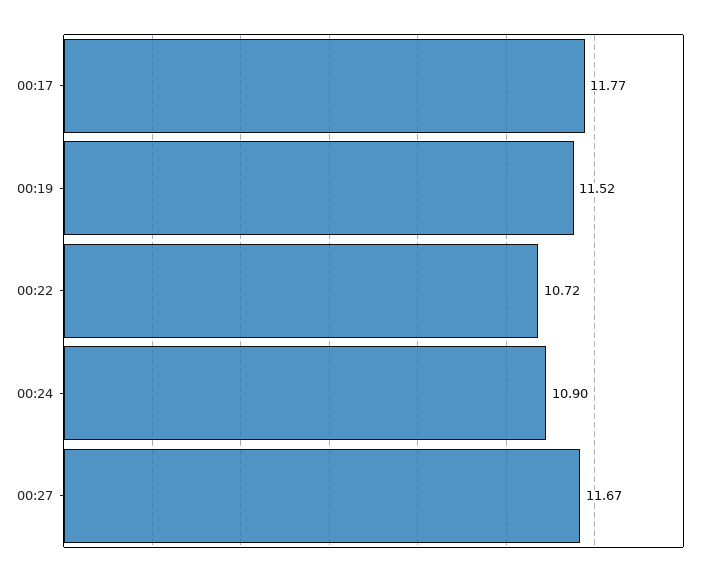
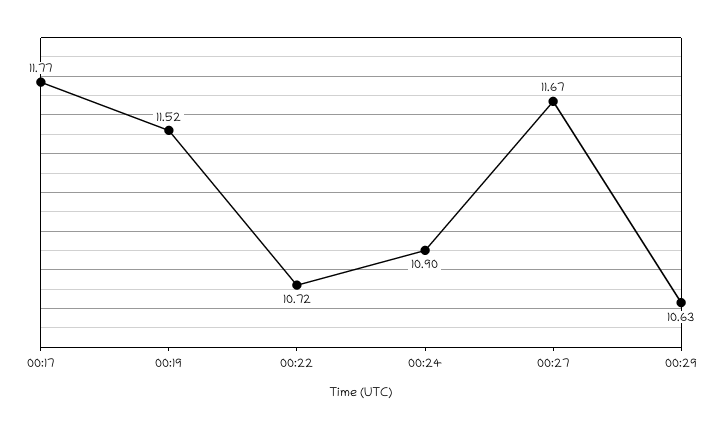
00:29: none -> 10.63

